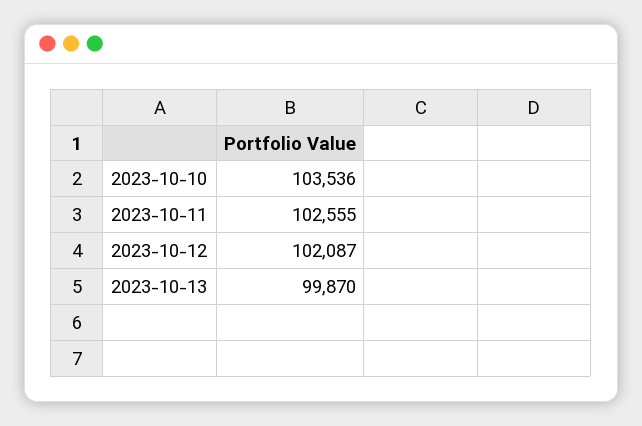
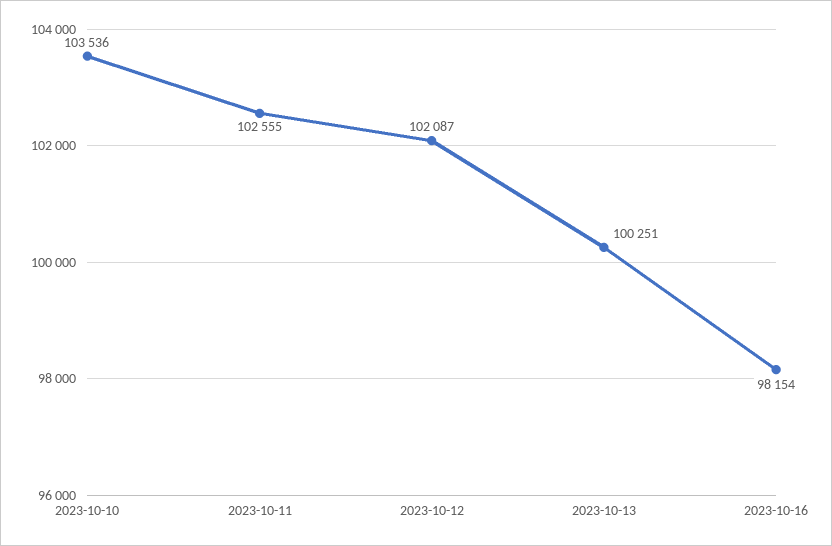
2023-10-13: 99870 -> 100251
2023-10-16: none -> 98154

